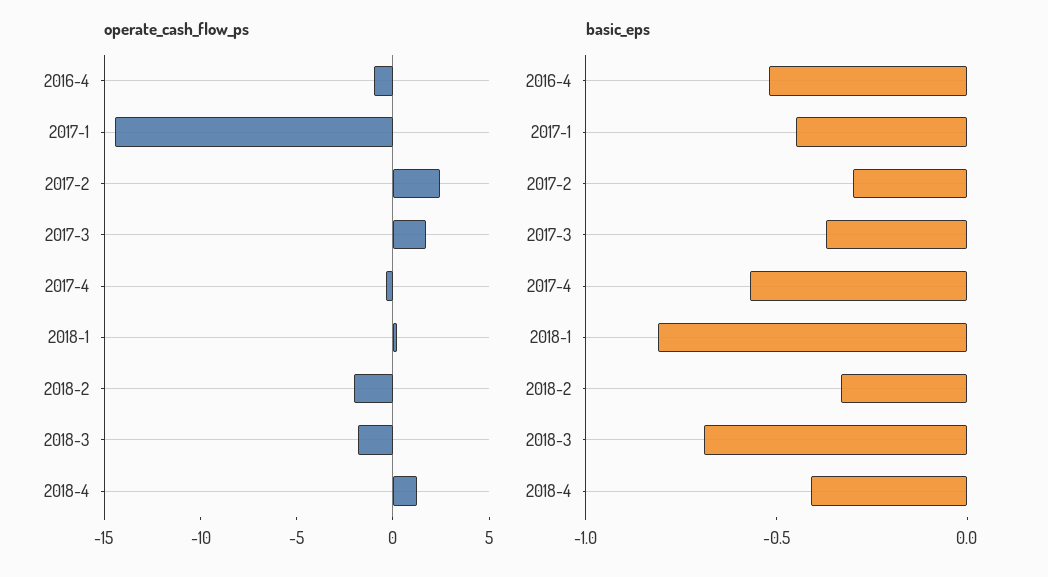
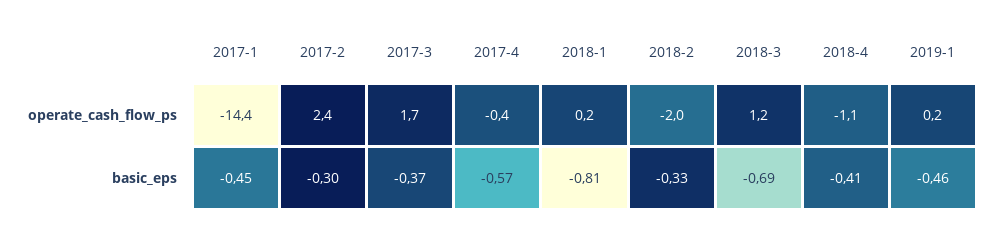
operate_cash_flow_ps, 2016-4: -1 -> none
operate_cash_flow_ps, 2018-3: -2 -> 1.2
operate_cash_flow_ps, 2018-4: 1 -> -1.1
basic_eps, 2016-4: -0.5 -> none
operate_cash_flow_ps, 2019-1: none -> 0.2
basic_eps, 2019-1: none -> -0.46

